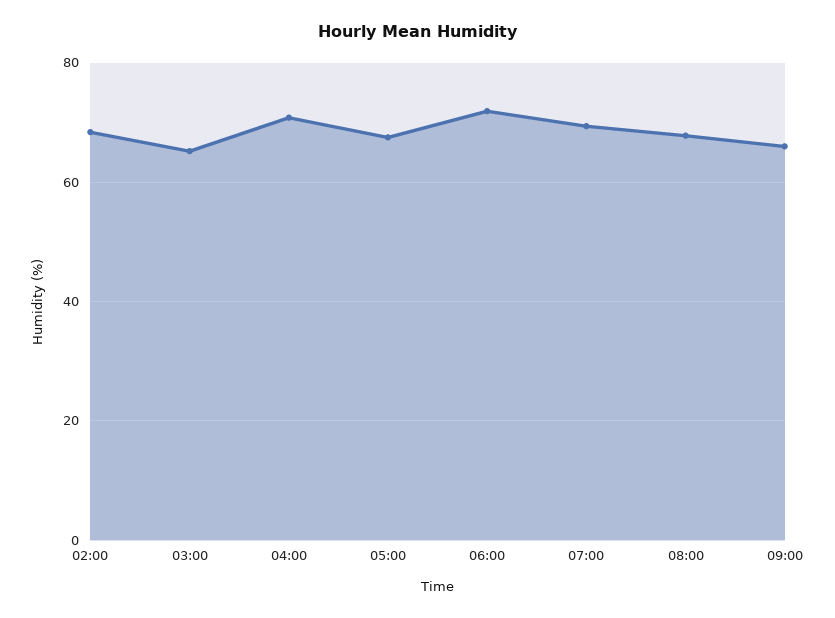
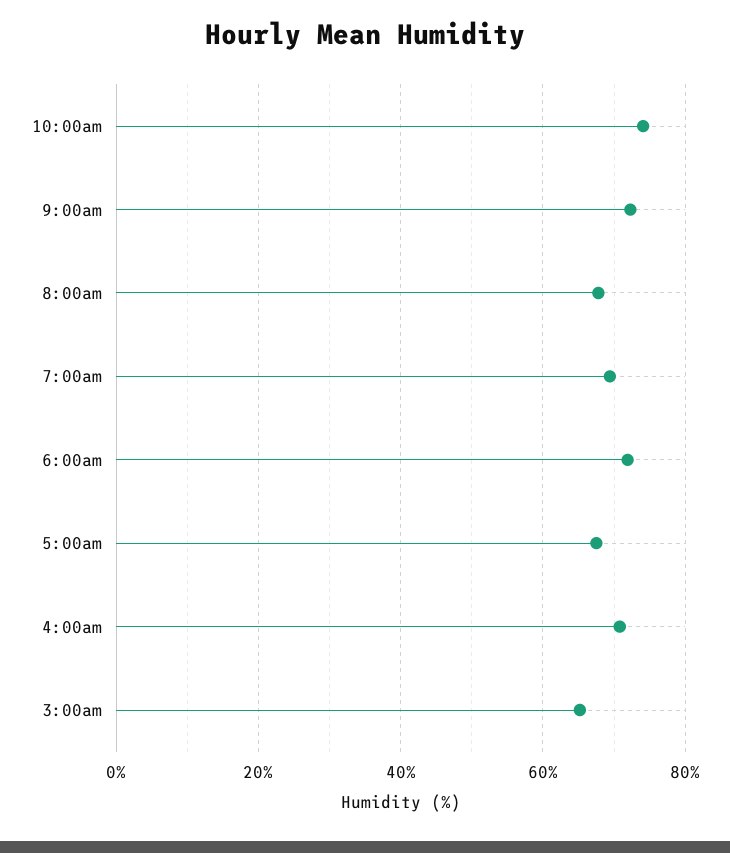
02:00: 68 -> none
09:00: 66 -> 72
10:00am: none -> 74

